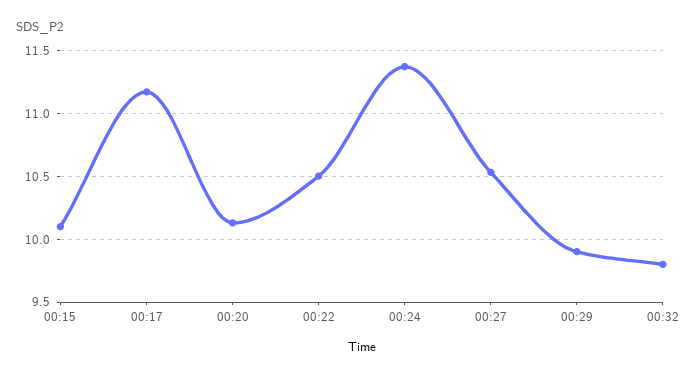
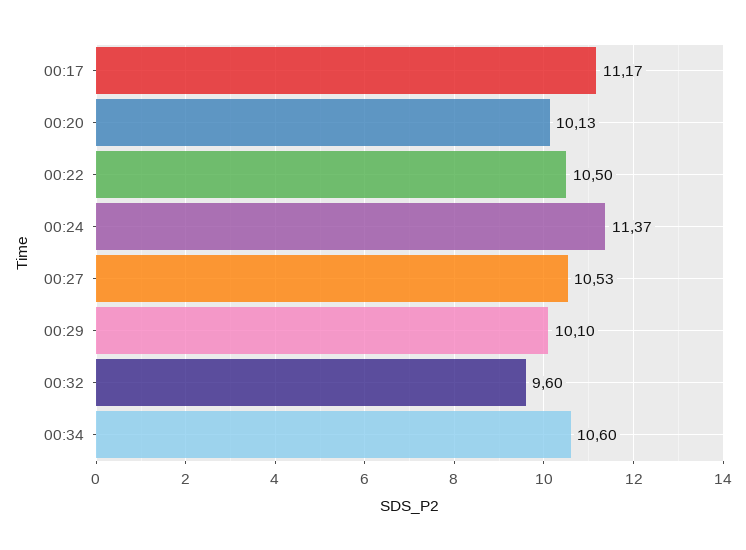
00:15: 10.1 -> none
00:29: 9.9 -> 10.1
00:32: 9.8 -> 9.6
00:34: none -> 10.6

